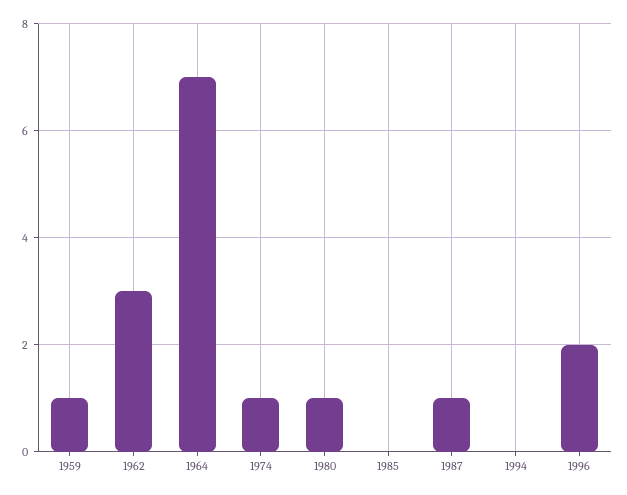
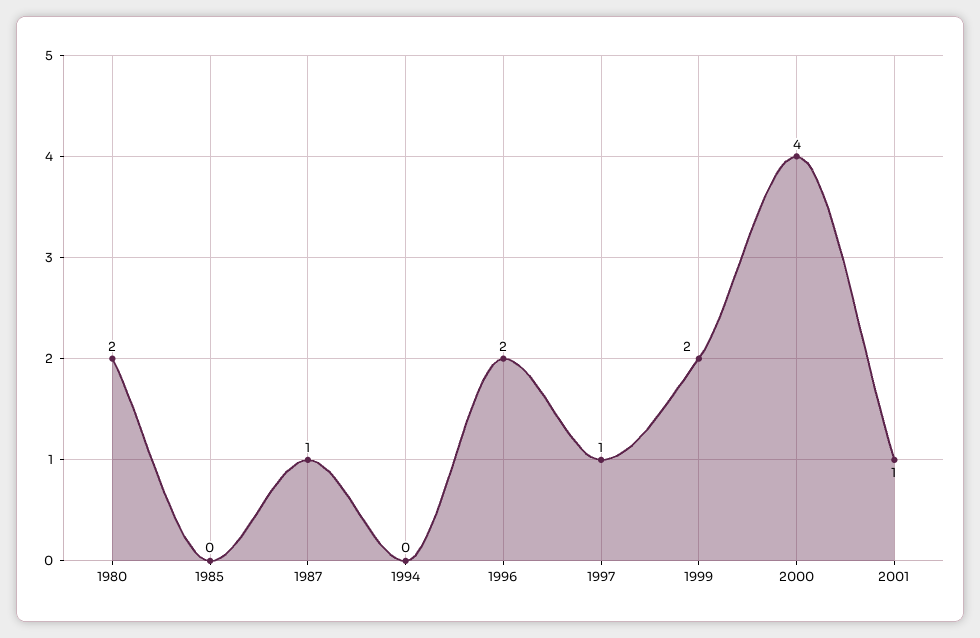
1959: 1 -> none
1962: 3 -> none
1964: 7 -> none
1974: 1 -> none
1980: 1 -> 2
1997: none -> 1
1999: none -> 2
2000: none -> 4
2001: none -> 1

